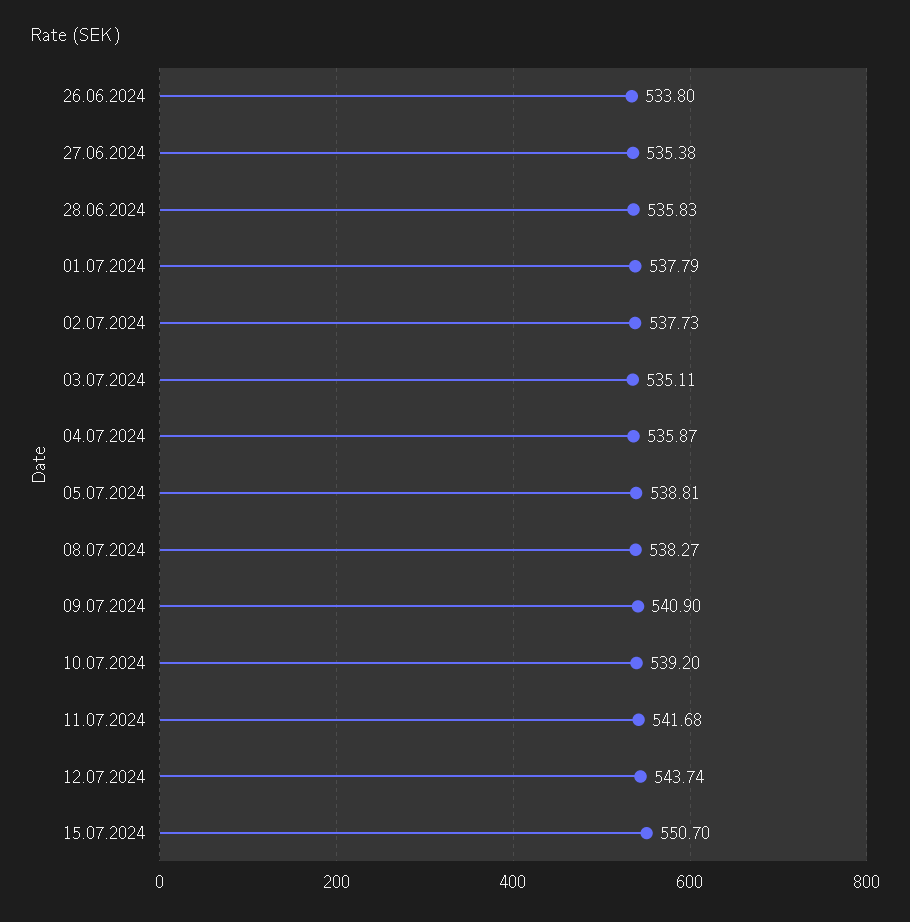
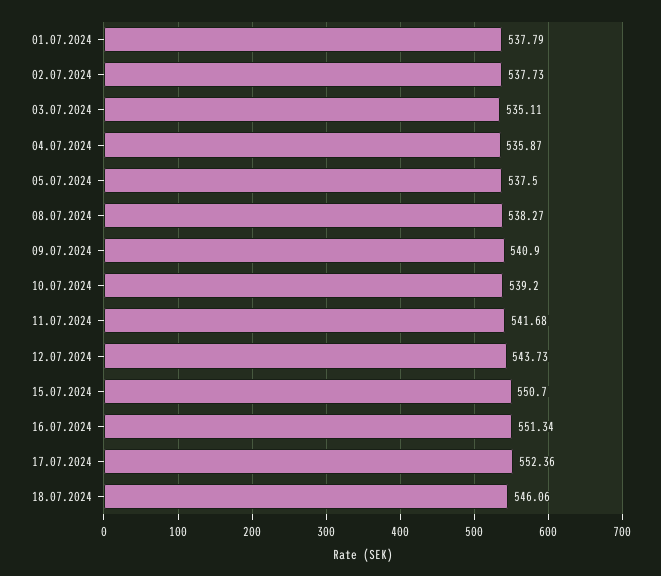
26.06.2024: 533.8 -> none
27.06.2024: 535.38 -> none
28.06.2024: 535.83 -> none
05.07.2024: 538.81 -> 537.5
12.07.2024: 543.74 -> 543.73
16.07.2024: none -> 551.34
17.07.2024: none -> 552.36
18.07.2024: none -> 546.06

